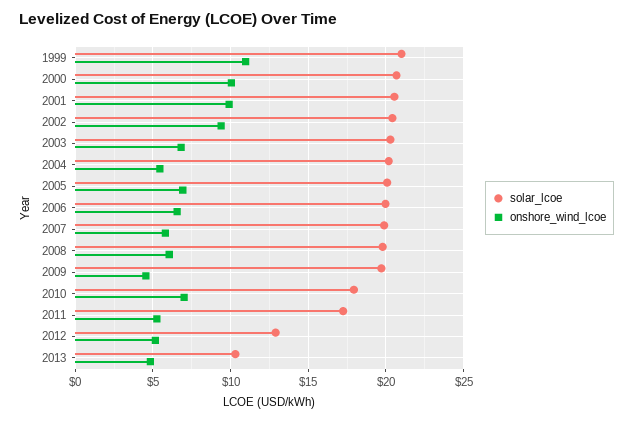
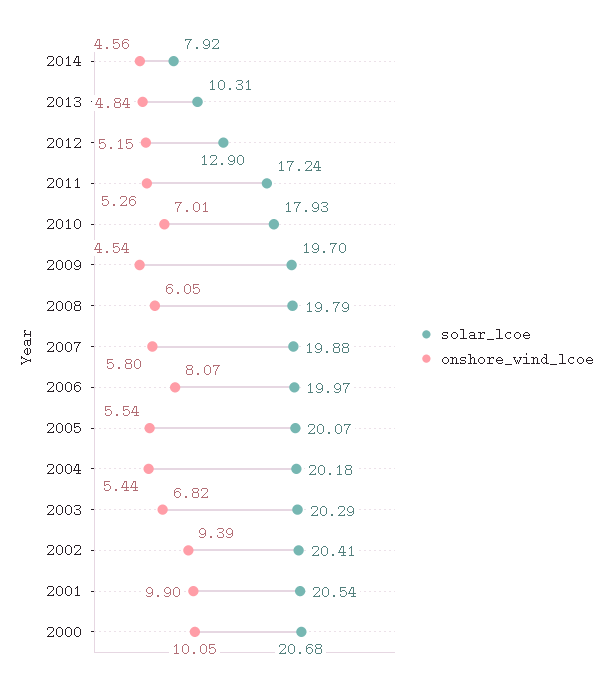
solar_lcoe, 1999: 21 -> none
onshore_wind_lcoe, 1999: 11 -> none
onshore_wind_lcoe, 2005: 7 -> 5.54
onshore_wind_lcoe, 2006: 6.5 -> 8.07
solar_lcoe, 2014: none -> 7.92
onshore_wind_lcoe, 2014: none -> 4.56

